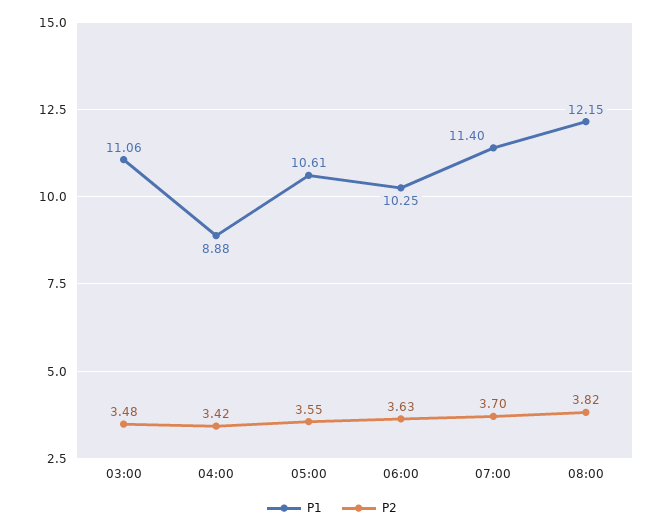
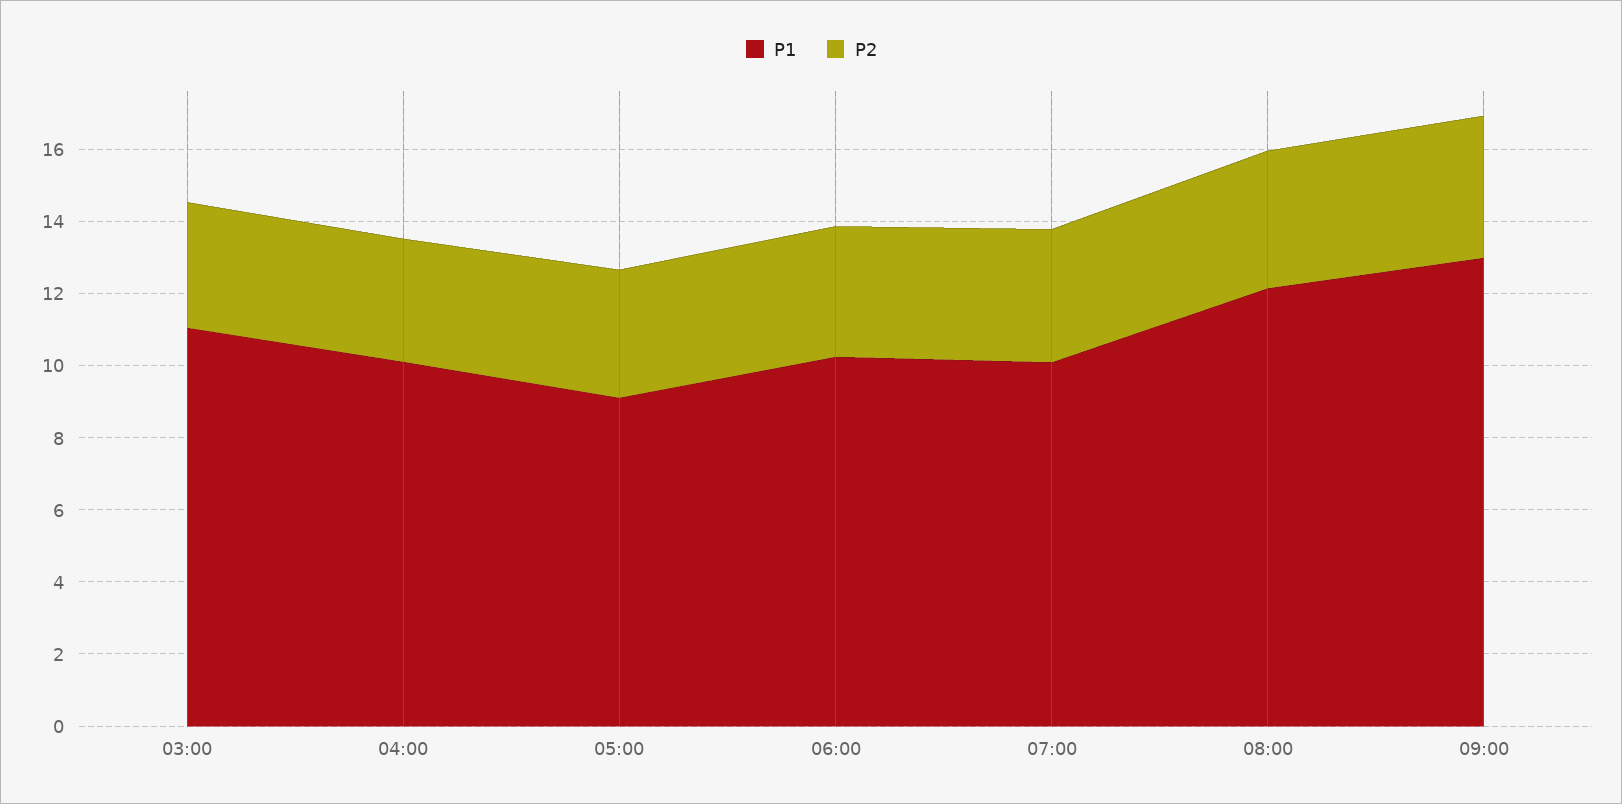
P1, 04:00: 8.88 -> 10
P1, 05:00: 10.61 -> 9
P1, 07:00: 11.4 -> 10
P1, 09:00: none -> 13
P2, 09:00: none -> 4

